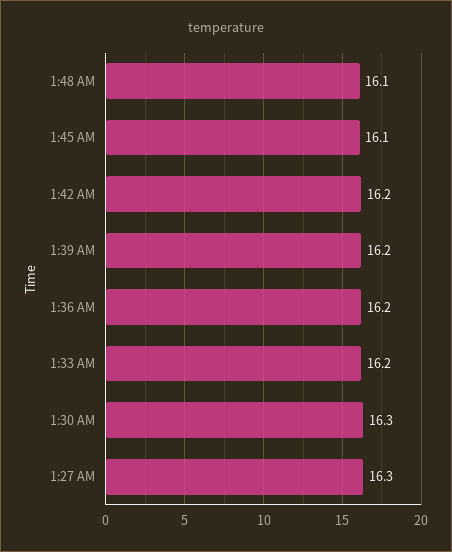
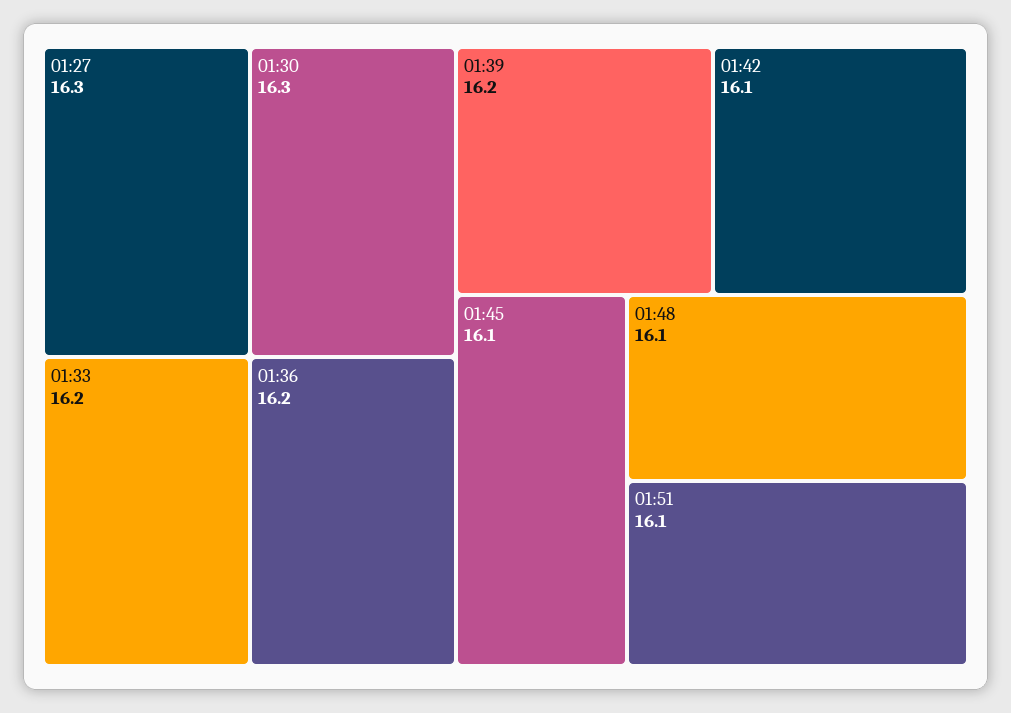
1:42 AM: 16.2 -> 16.1
01:51: none -> 16.1

